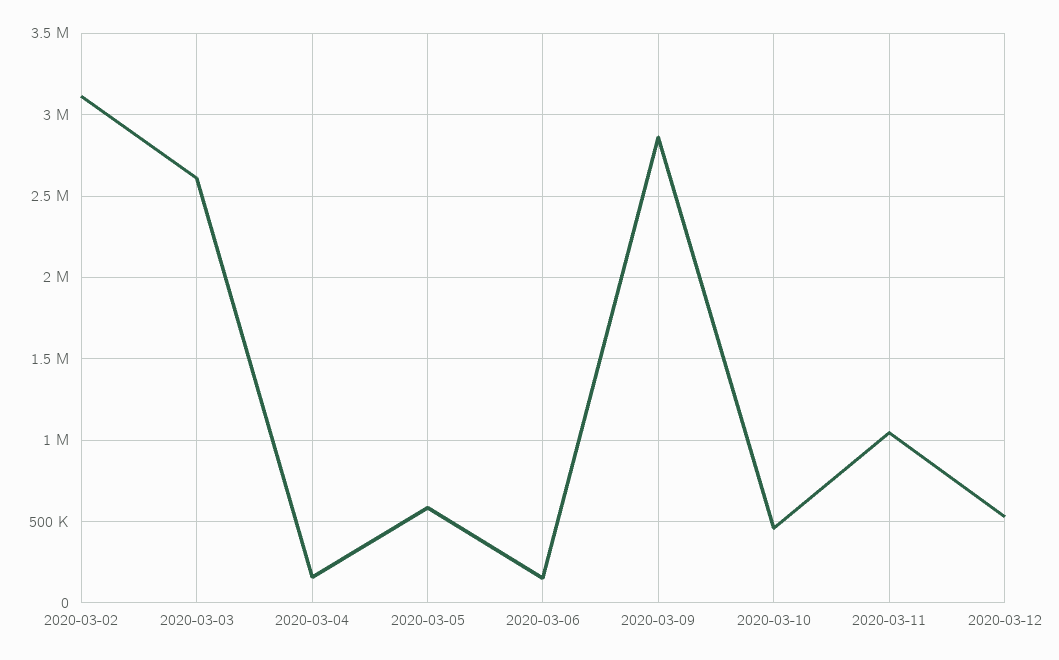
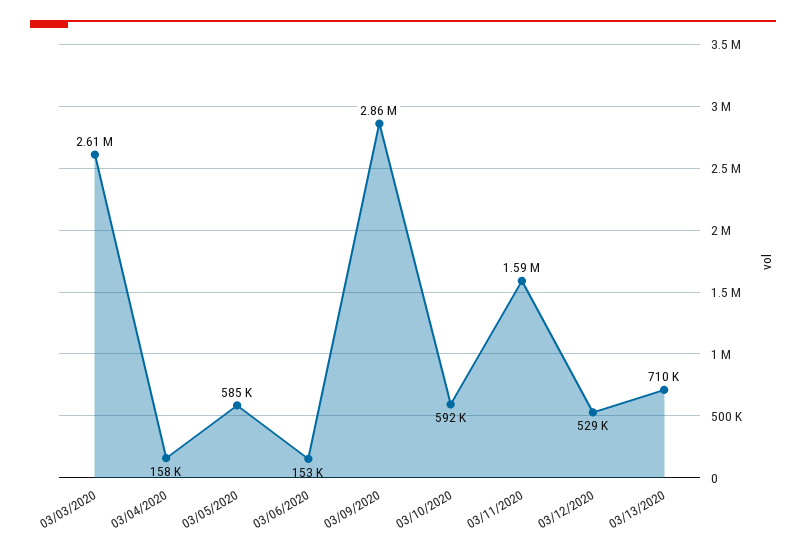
2020-03-02: 3100000 -> none
2020-03-10: 450000 -> 592000
2020-03-11: 1050000 -> 1590000
03/13/2020: none -> 710000

